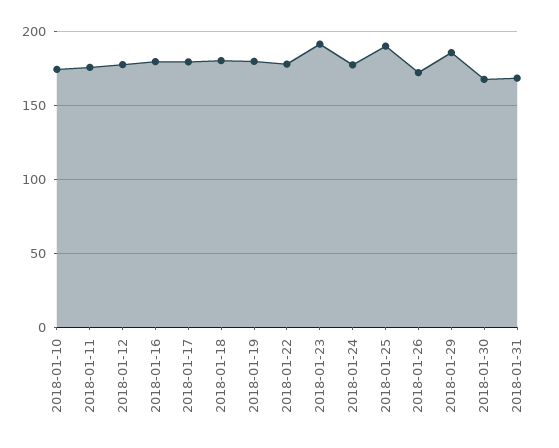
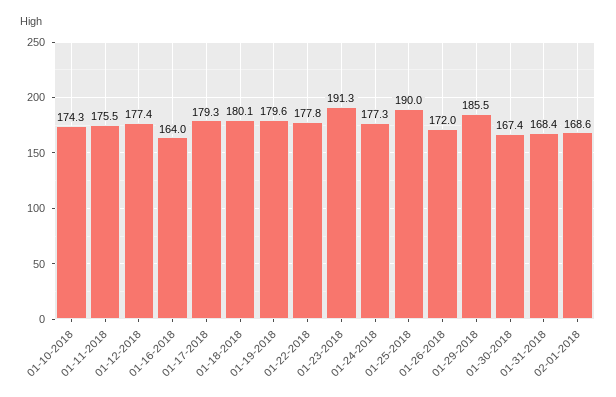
2018-01-16: 180 -> 164
02-01-2018: none -> 168.6

